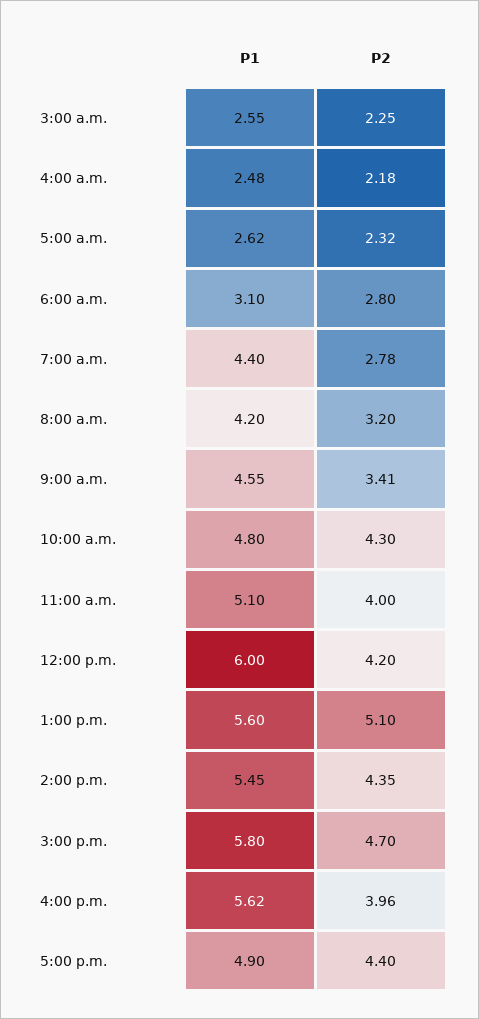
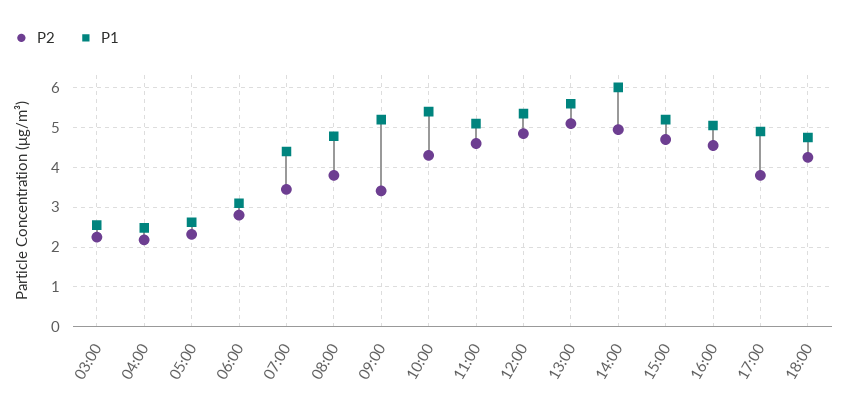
P2, 7:00 a.m.: 2.78 -> 3.4
P1, 8:00 a.m.: 4.2 -> 4.8
P2, 8:00 a.m.: 3.2 -> 3.8
P1, 9:00 a.m.: 4.55 -> 5.2
P1, 10:00 a.m.: 4.8 -> 5.4
P2, 11:00 a.m.: 4 -> 4.6
P1, 12:00 p.m.: 6 -> 5.4
P2, 12:00 p.m.: 4.2 -> 4.8
P1, 2:00 p.m.: 5.45 -> 6
P2, 2:00 p.m.: 4.35 -> 5
P1, 3:00 p.m.: 5.8 -> 5.2
P1, 4:00 p.m.: 5.62 -> 5
P2, 4:00 p.m.: 3.96 -> 4.6
P2, 5:00 p.m.: 4.4 -> 3.8
P2, 18:00: none -> 4.2
P1, 18:00: none -> 4.8

